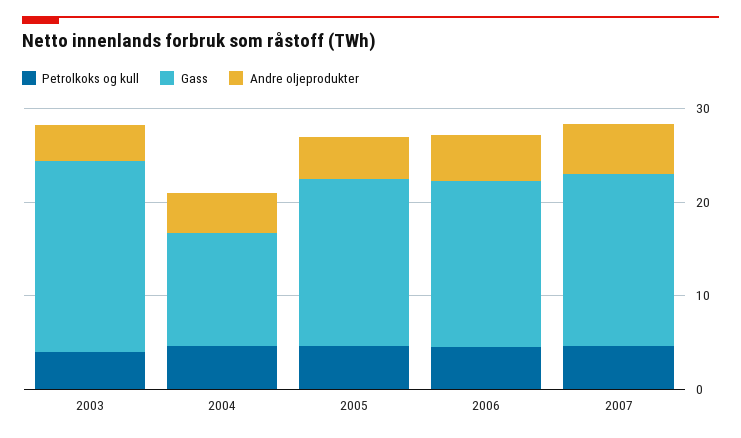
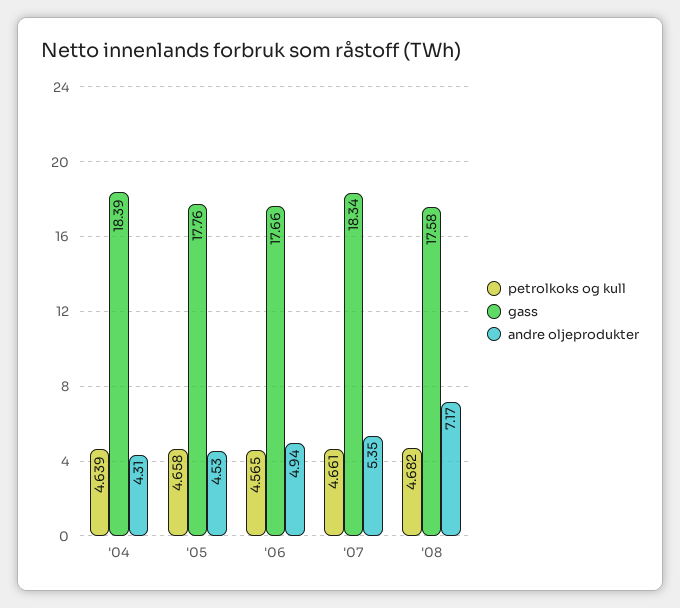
Petrolkoks og kull, 2003: 4 -> none
Gass, 2003: 20 -> none
Andre oljeprodukter, 2003: 4 -> none
Gass, 2004: 12 -> 18.39
Petrolkoks og kull, '08: none -> 4.682
Gass, '08: none -> 17.58
Andre oljeprodukter, '08: none -> 7.17

